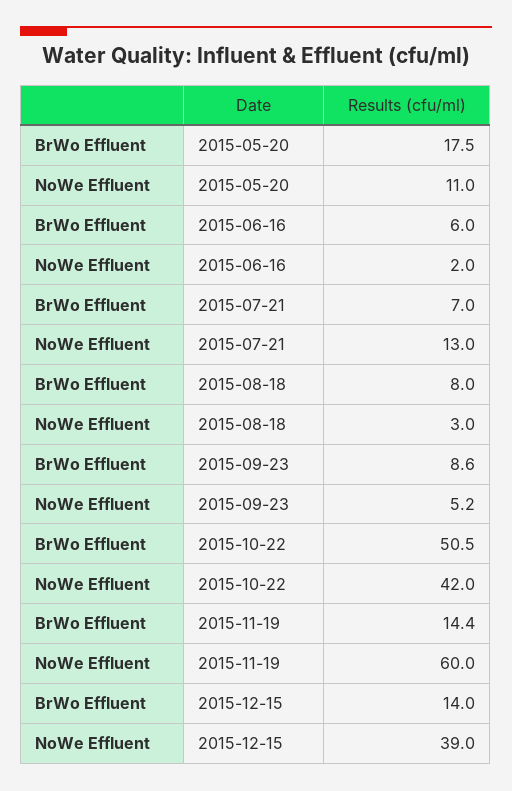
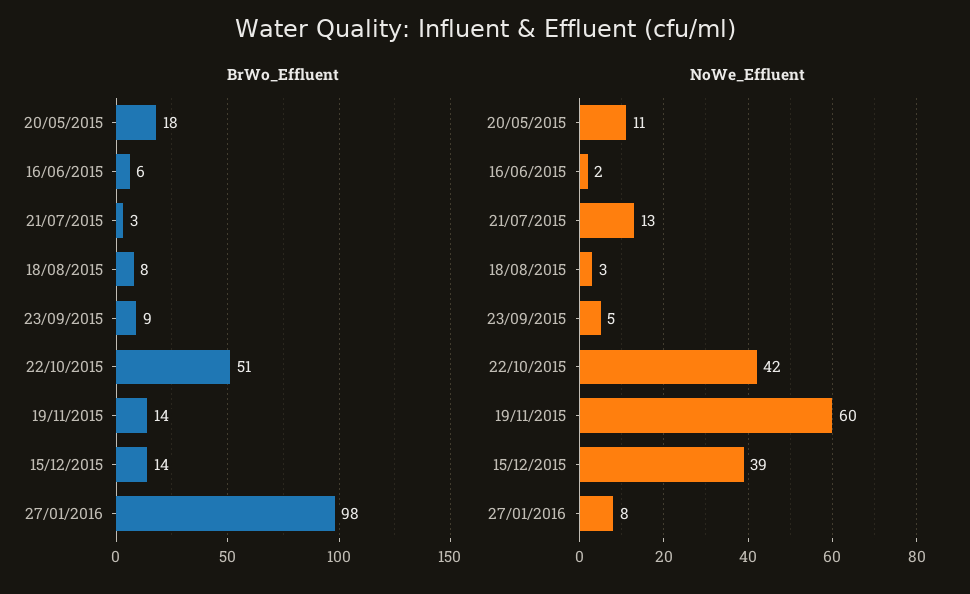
BrWo Effluent, 2015-07-21: 7 -> 3
BrWo Effluent, 27/01/2016: none -> 98
NoWe Effluent, 27/01/2016: none -> 8

